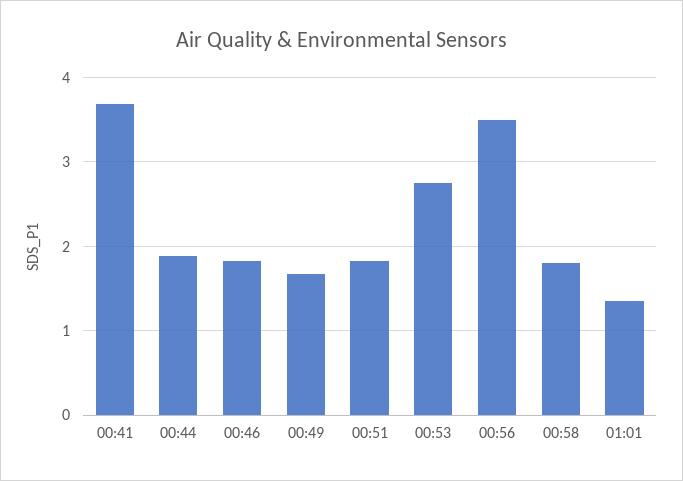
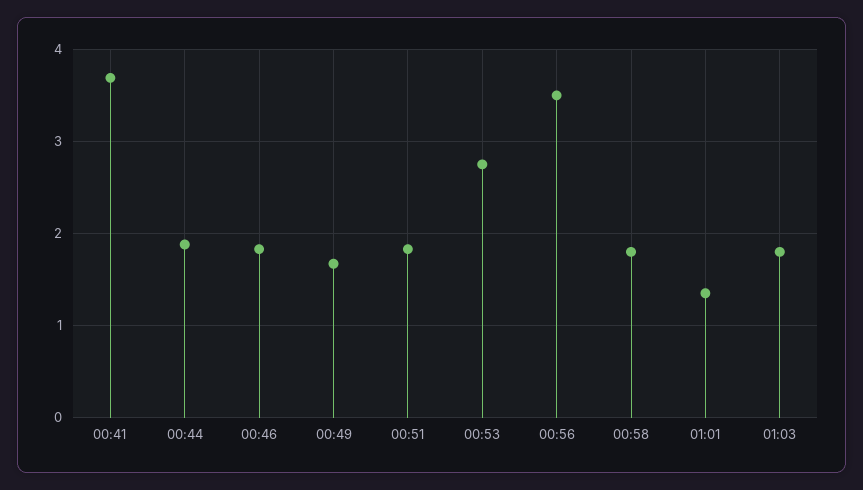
01:03: none -> 1.8

